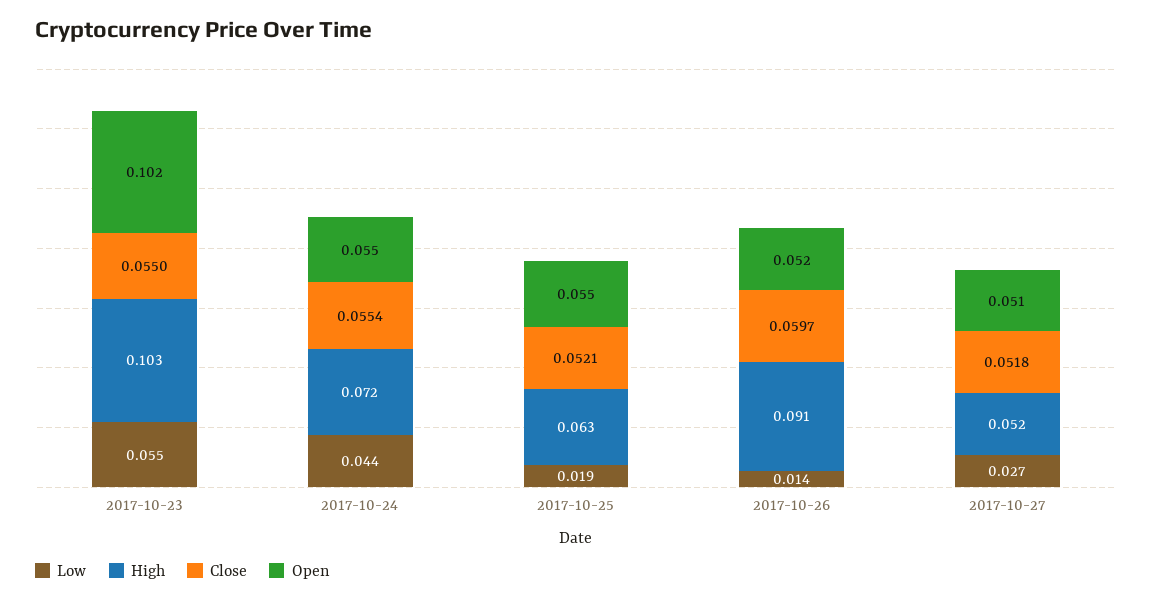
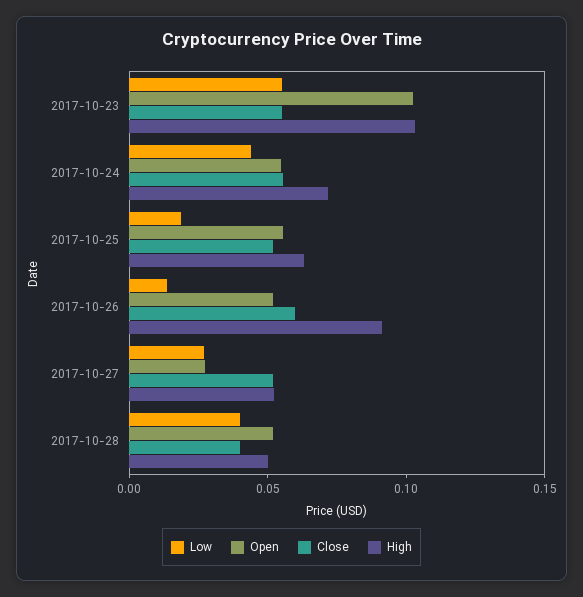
Open, 2017-10-27: 0.051 -> 0.03
Low, 2017-10-28: none -> 0.04
Open, 2017-10-28: none -> 0.05
Close, 2017-10-28: none -> 0.04
High, 2017-10-28: none -> 0.05

